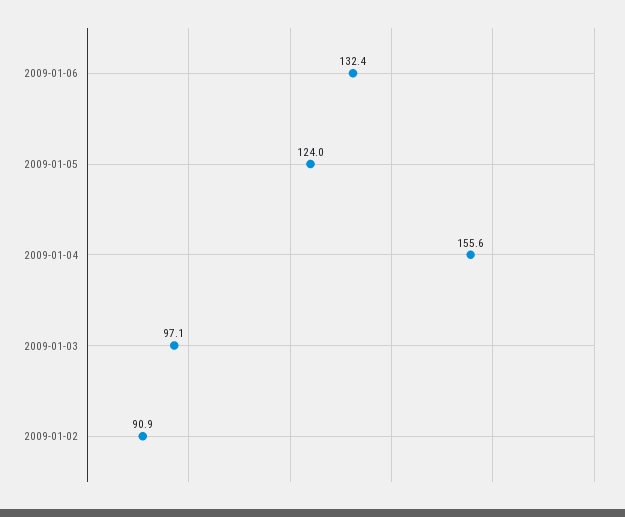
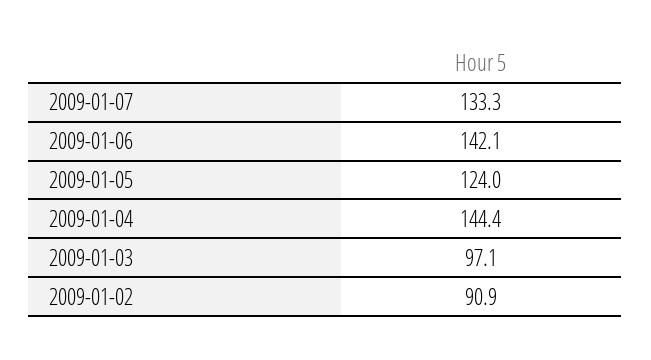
2009-01-06: 132.4 -> 142.1
2009-01-04: 155.6 -> 144.4
2009-01-07: none -> 133.3

